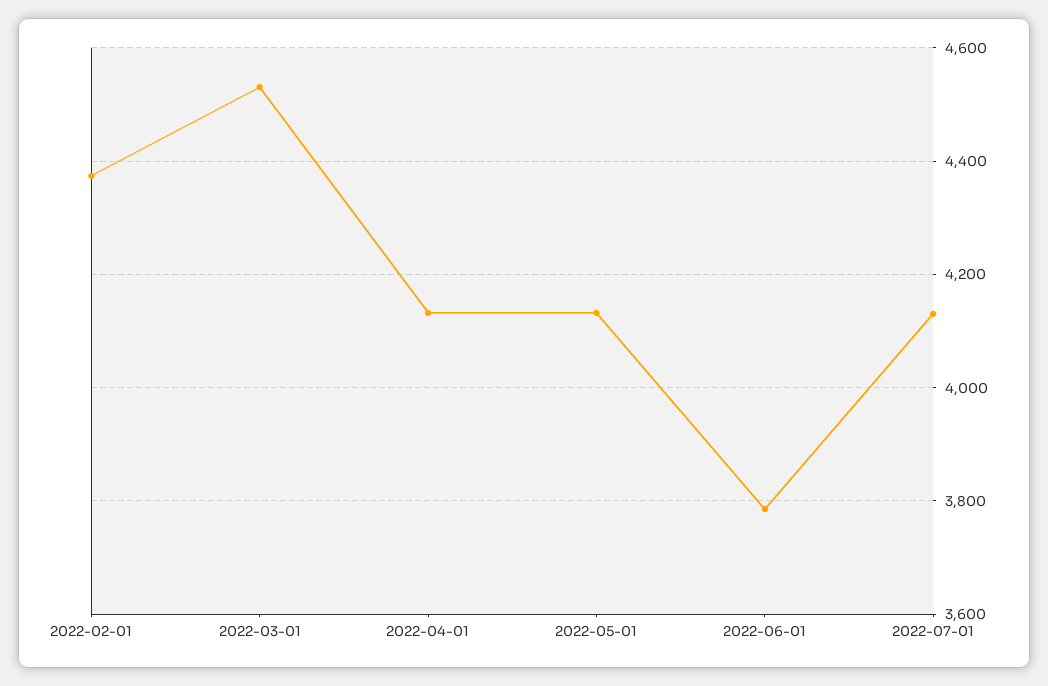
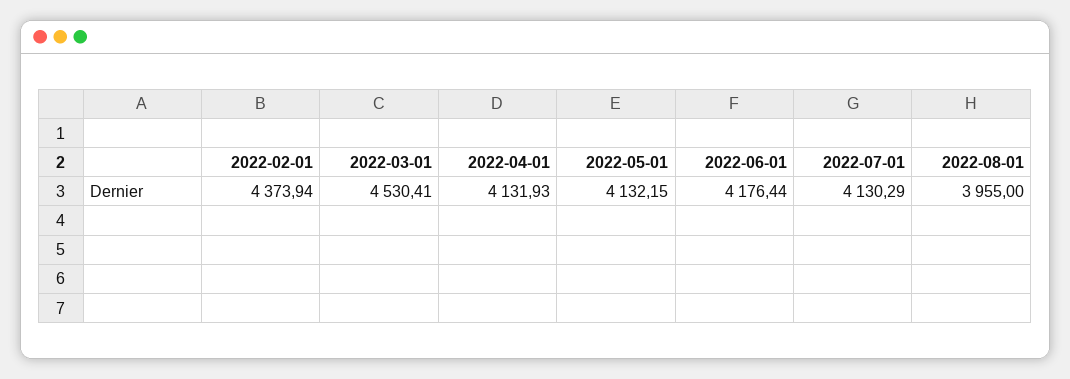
2022-06-01: 3780 -> 4176.44
2022-08-01: none -> 3955

